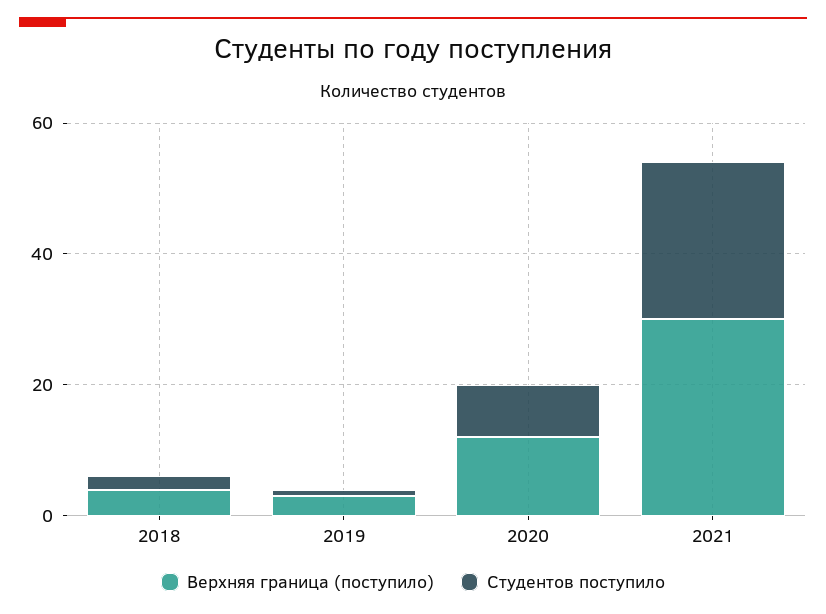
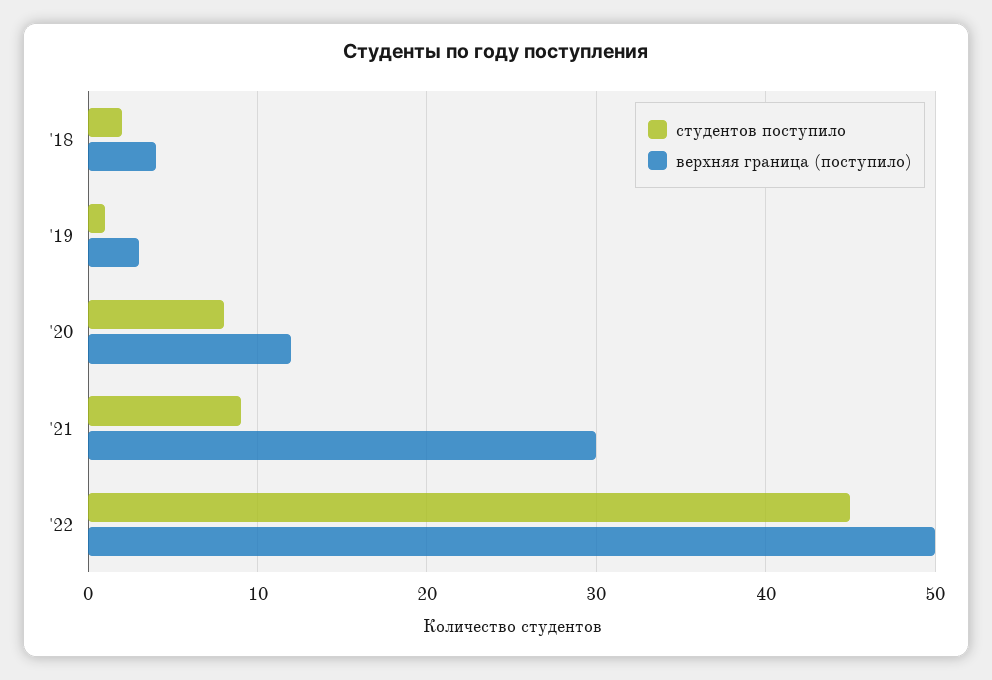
Студентов поступило, 2021: 25 -> 9
Студентов поступило, '22: none -> 45
Верхняя граница (поступило), '22: none -> 50

